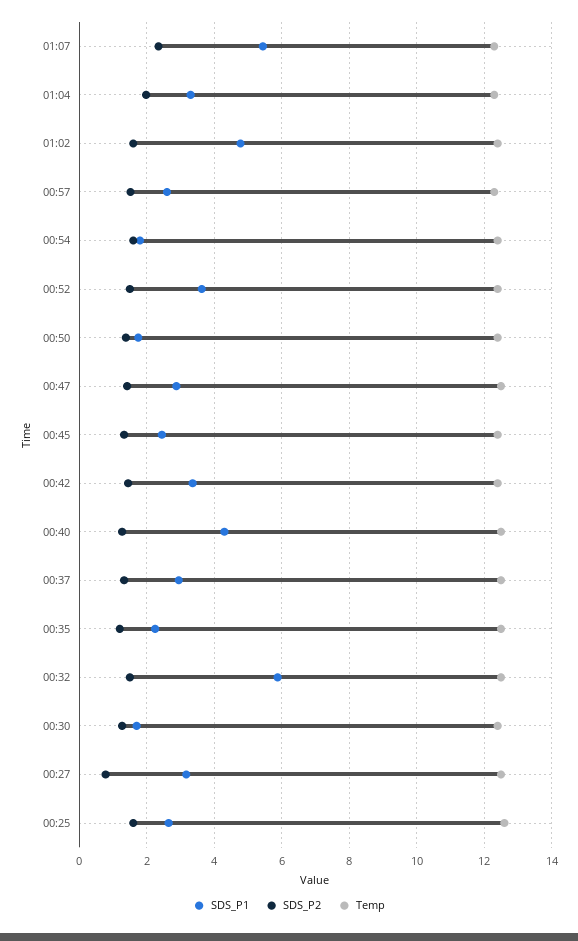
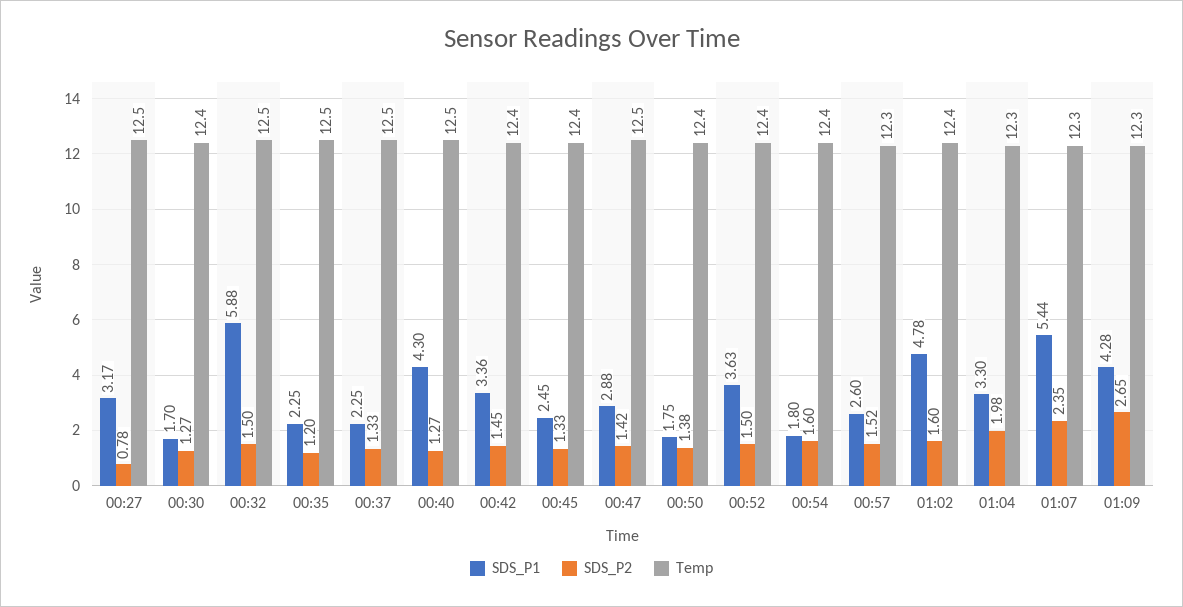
SDS_P1, 00:37: 3 -> 2.25
SDS_P1, 00:25: 2.6 -> none
SDS_P2, 00:25: 1.6 -> none
Temp, 00:25: 12.6 -> none
SDS_P1, 01:09: none -> 4.28
SDS_P2, 01:09: none -> 2.65
Temp, 01:09: none -> 12.3

